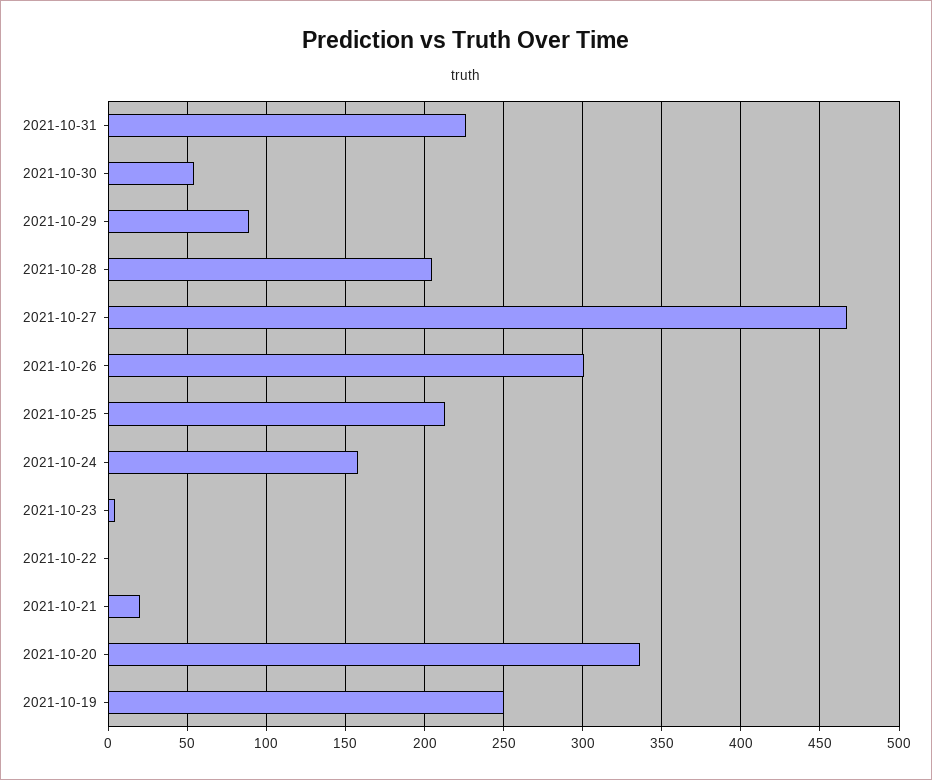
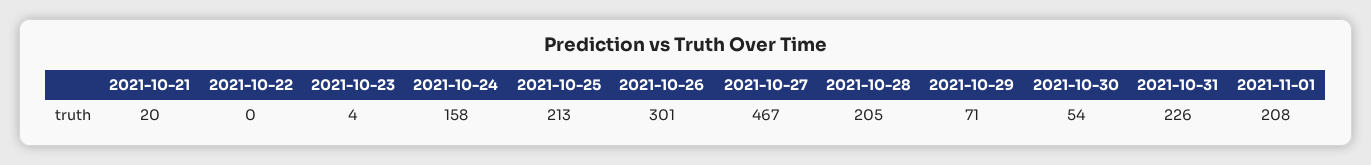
2021-10-29: 90 -> 71
2021-10-20: 335 -> none
2021-10-19: 250 -> none
2021-11-01: none -> 208

